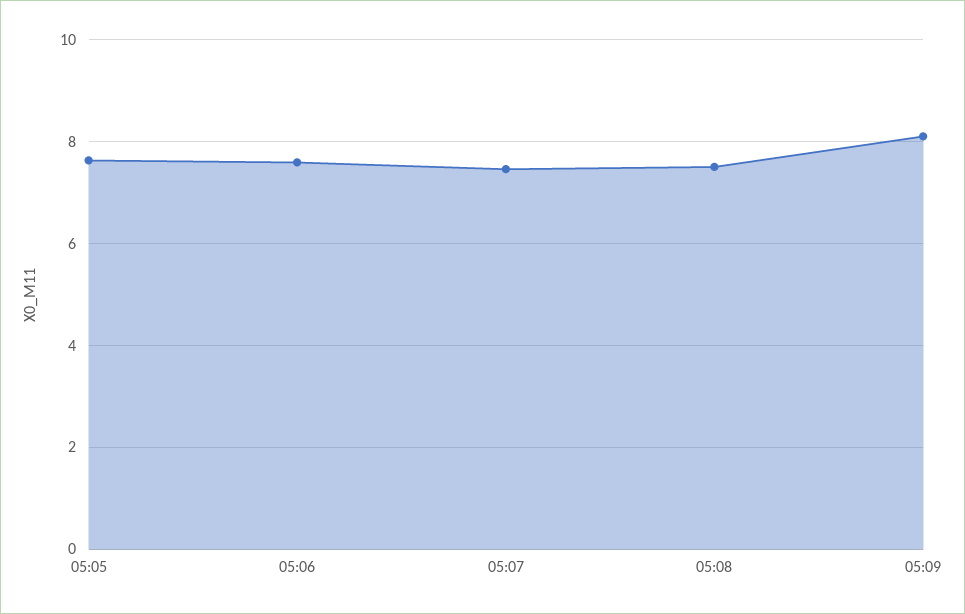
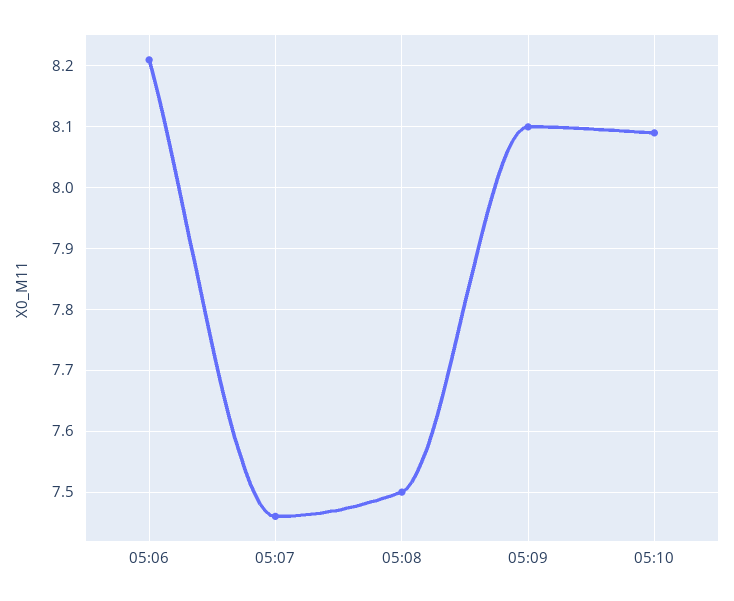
05:05: 7.6 -> none
05:06: 7.6 -> 8.21
05:10: none -> 8.09

